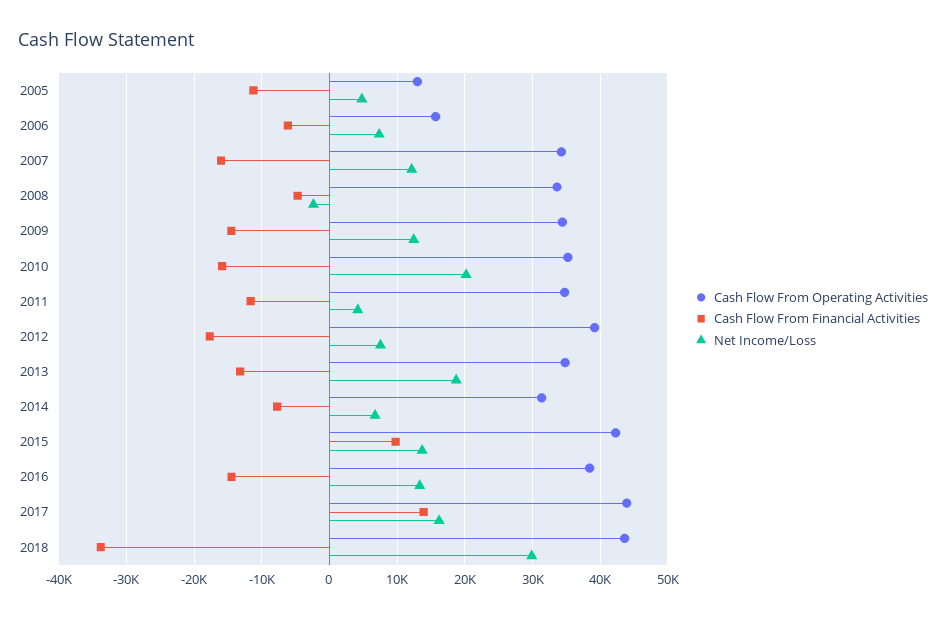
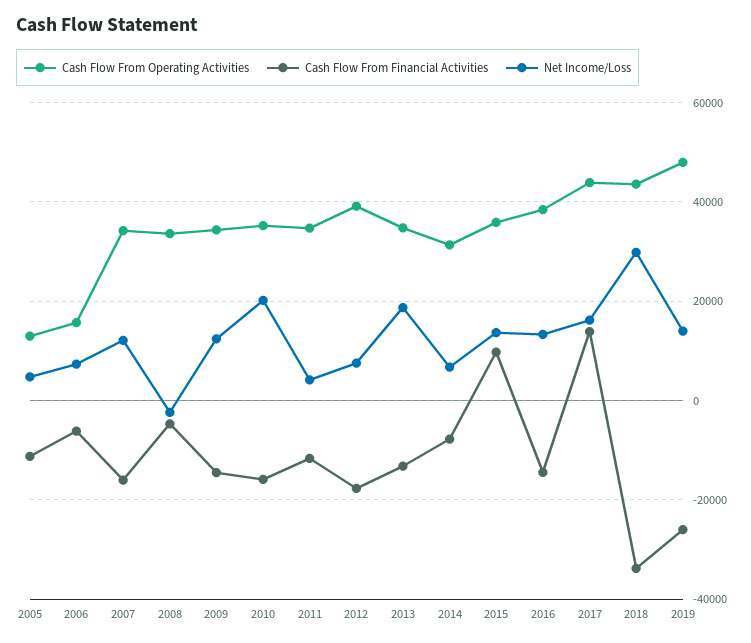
Cash Flow From Operating Activities, 2015: 42000 -> 36000
Cash Flow From Operating Activities, 2019: none -> 48000
Cash Flow From Financial Activities, 2019: none -> -26000
Net Income/Loss, 2019: none -> 14000

